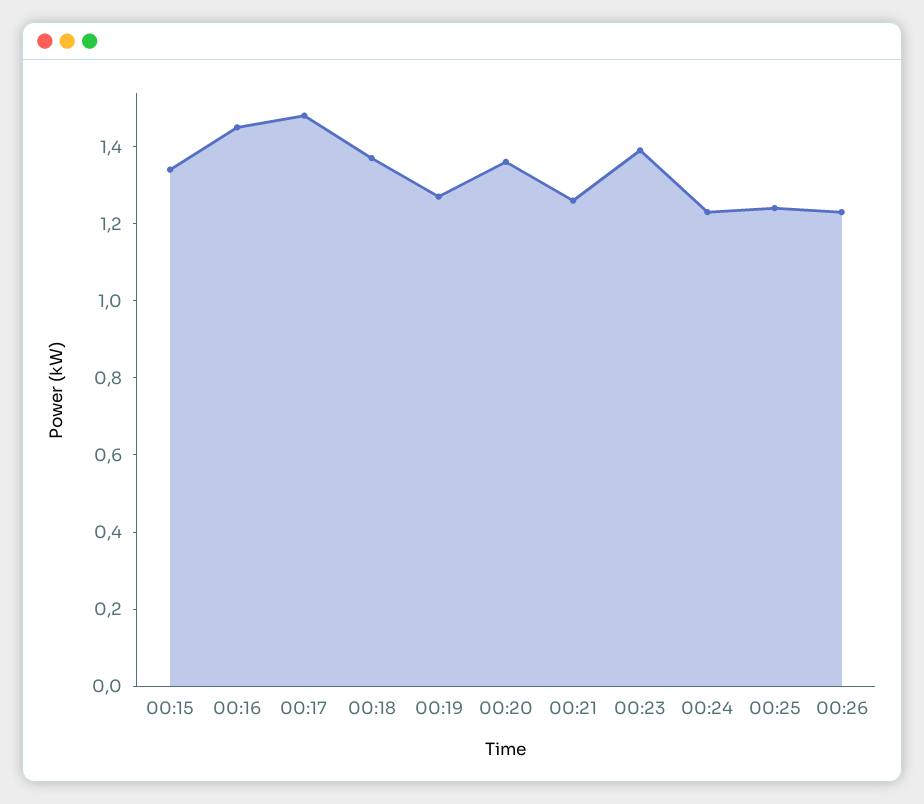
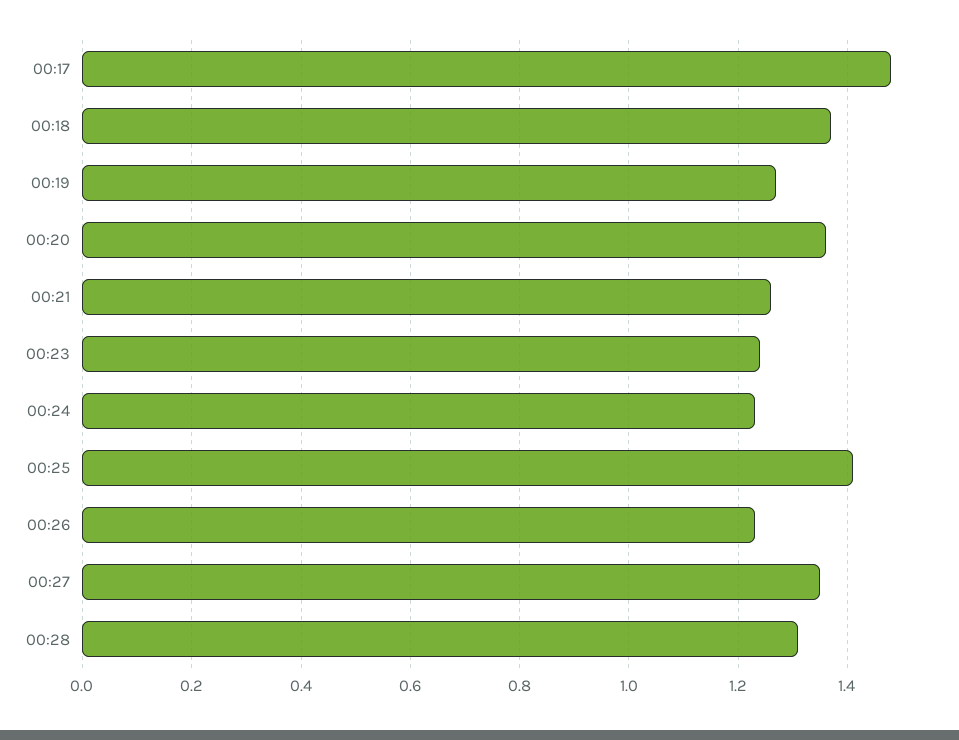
00:15: 1.35 -> none
00:16: 1.45 -> none
00:23: 1.4 -> 1.25
00:25: 1.25 -> 1.4
00:27: none -> 1.35
00:28: none -> 1.3

